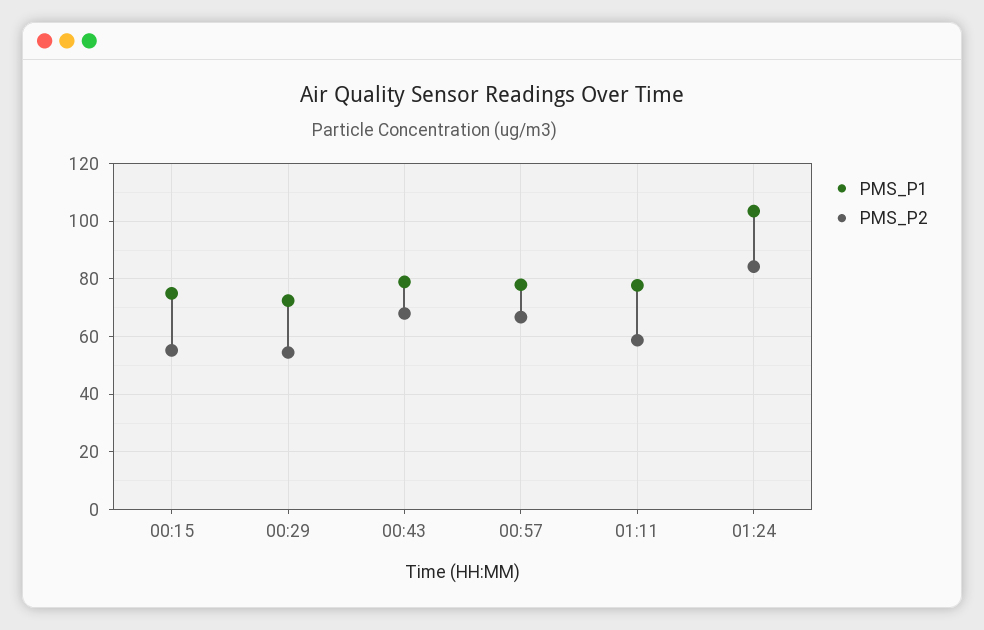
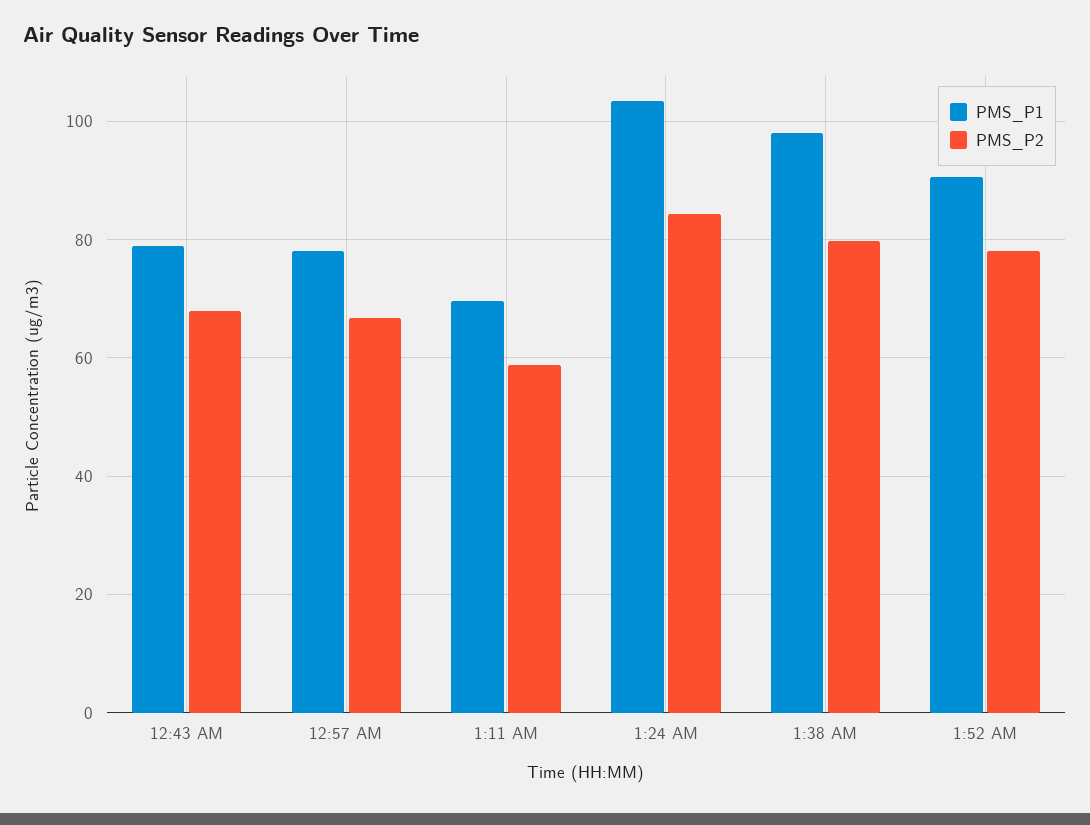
PMS_P1, 00:15: 75 -> none
PMS_P2, 00:15: 55 -> none
PMS_P1, 00:29: 72.5 -> none
PMS_P2, 00:29: 55 -> none
PMS_P1, 01:11: 77.5 -> 70
PMS_P1, 1:38 AM: none -> 98
PMS_P2, 1:38 AM: none -> 80
PMS_P1, 1:52 AM: none -> 90
PMS_P2, 1:52 AM: none -> 78

